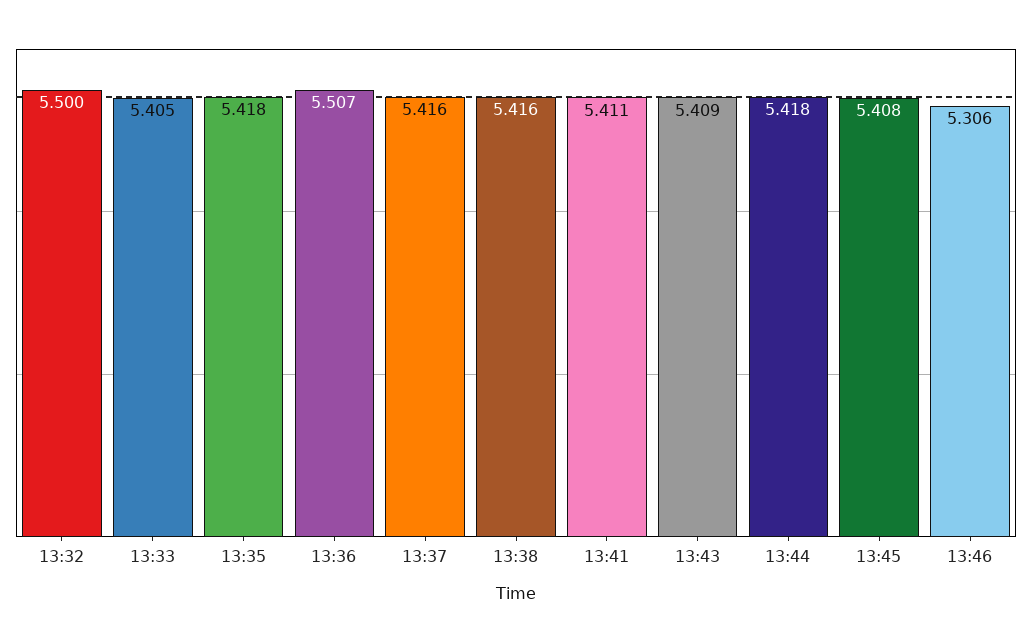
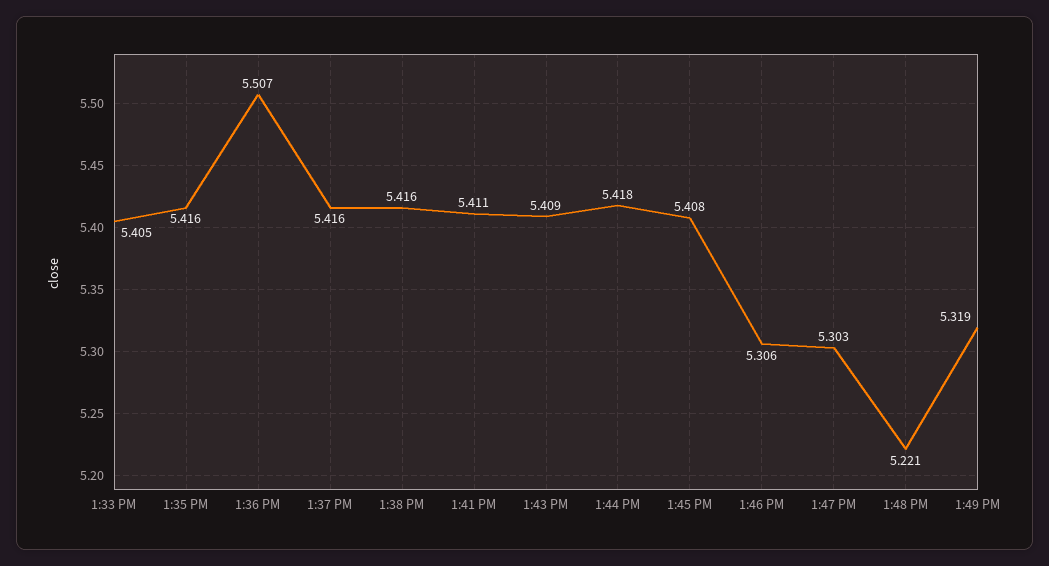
13:32: 5.5 -> none
13:35: 5.418 -> 5.416
1:47 PM: none -> 5.303
1:48 PM: none -> 5.221
1:49 PM: none -> 5.319

